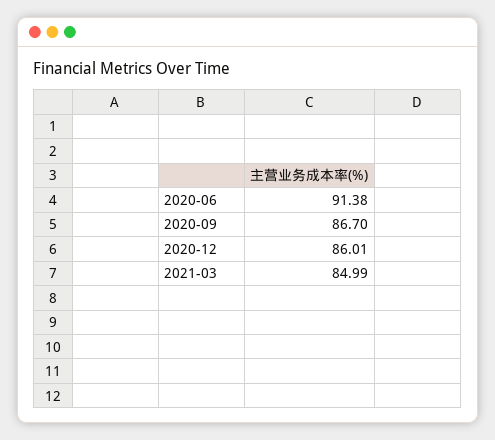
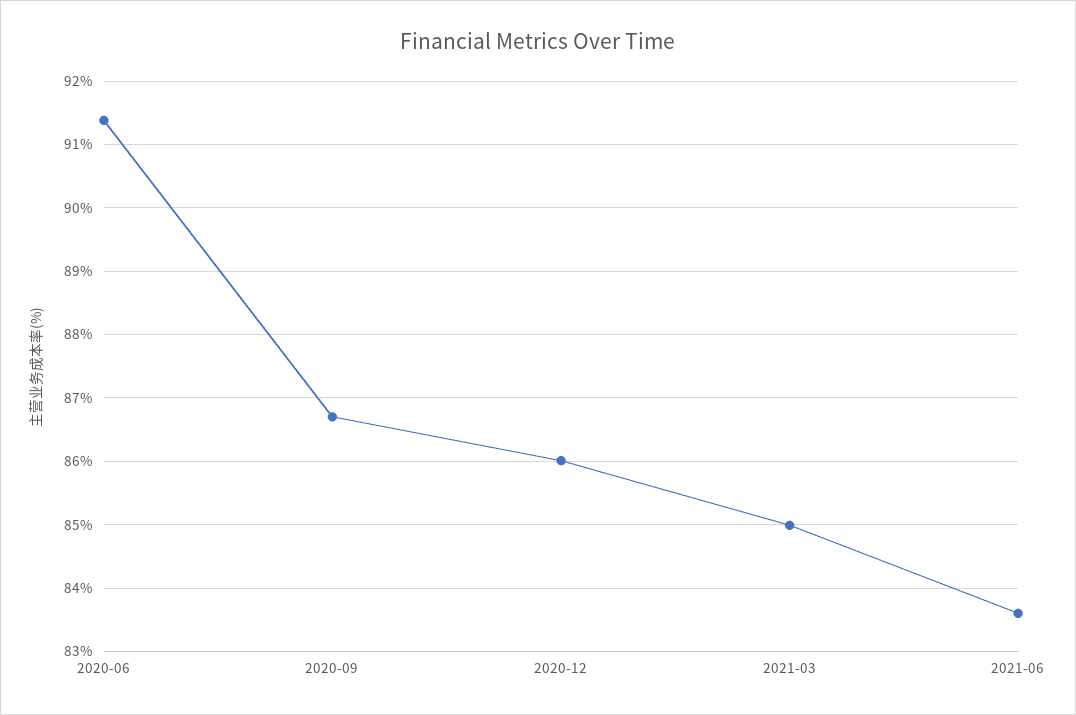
2021-06: none -> 83.6

